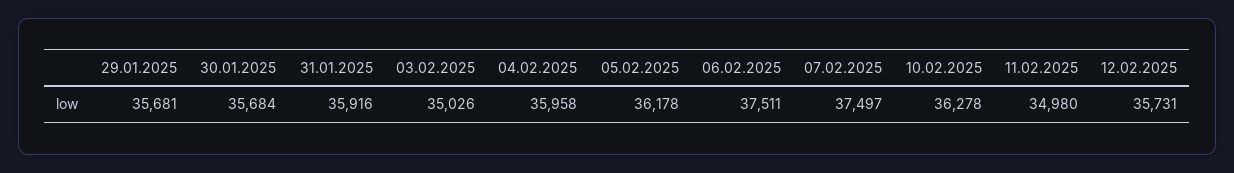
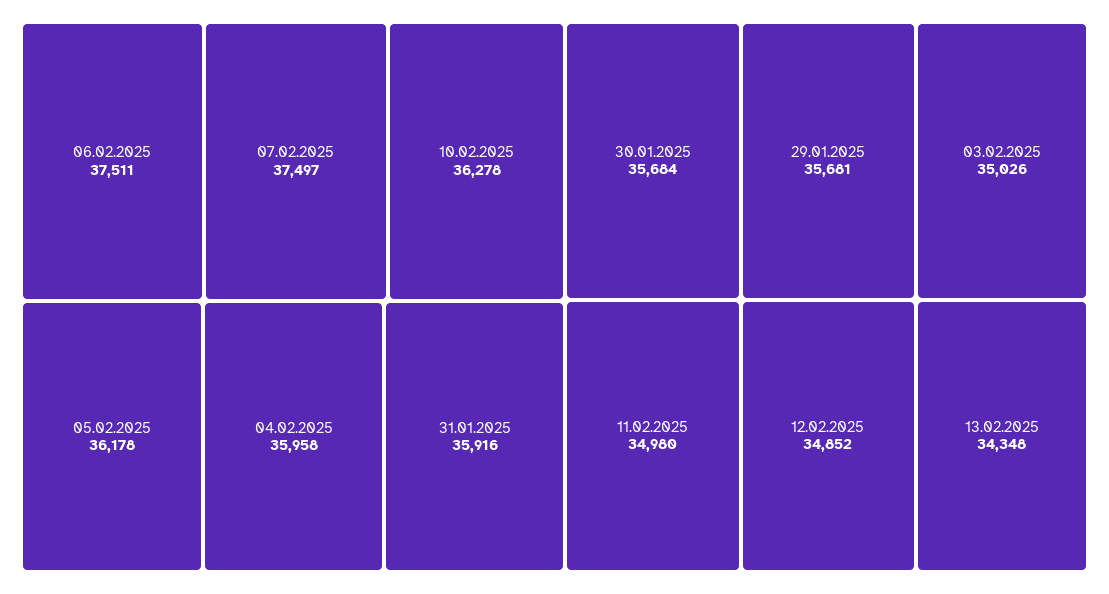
12.02.2025: 35731 -> 34852
13.02.2025: none -> 34348

